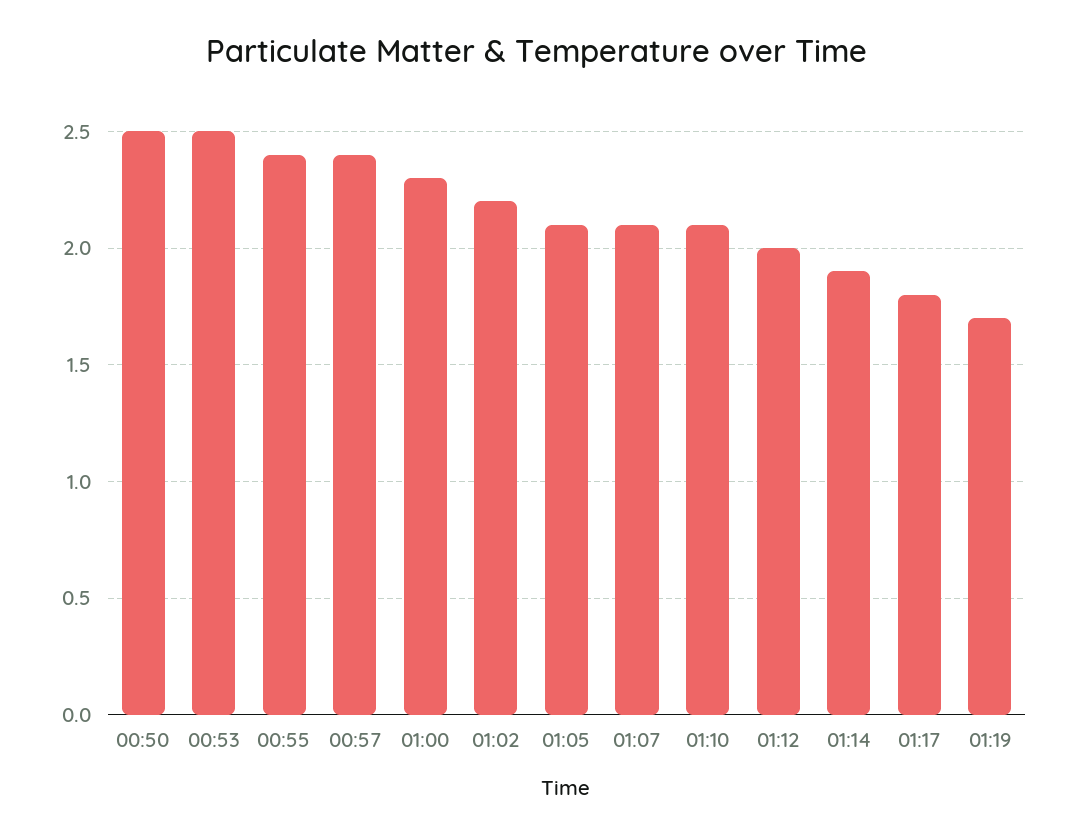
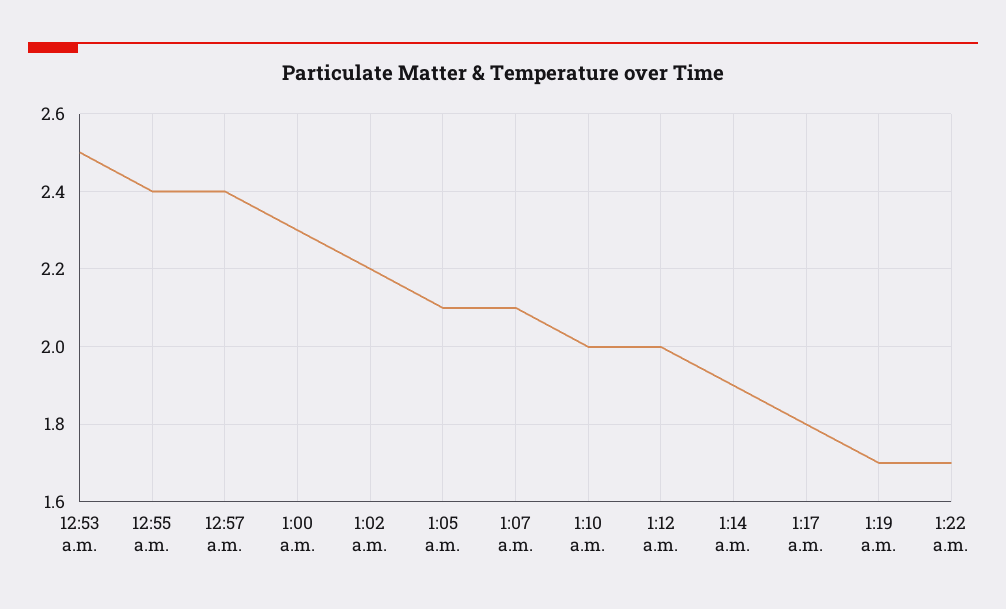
00:50: 2.5 -> none
01:10: 2.1 -> 2
1:22 a.m.: none -> 1.7

